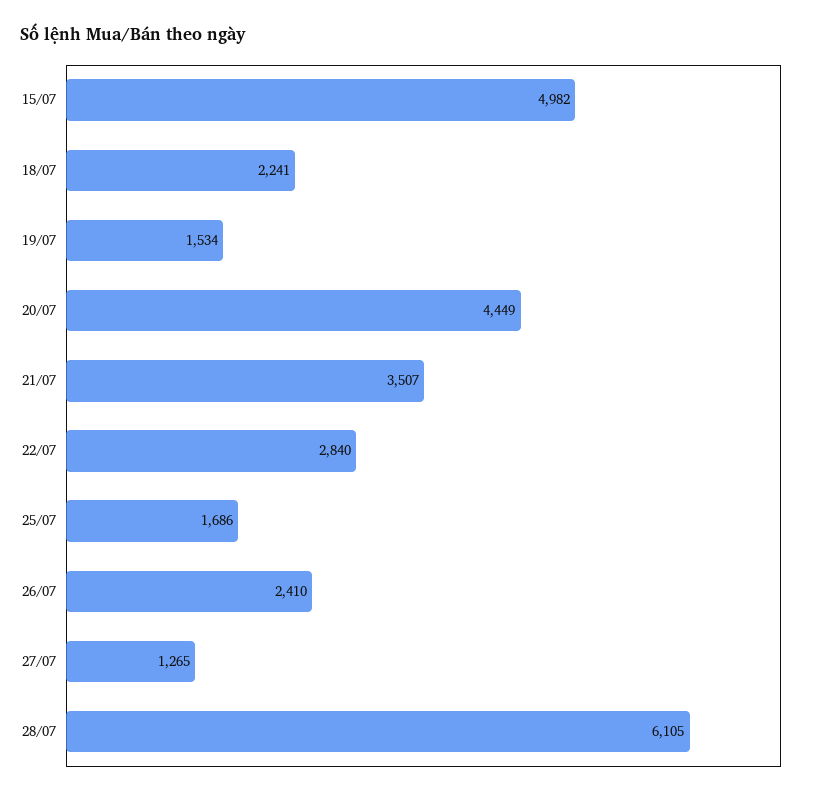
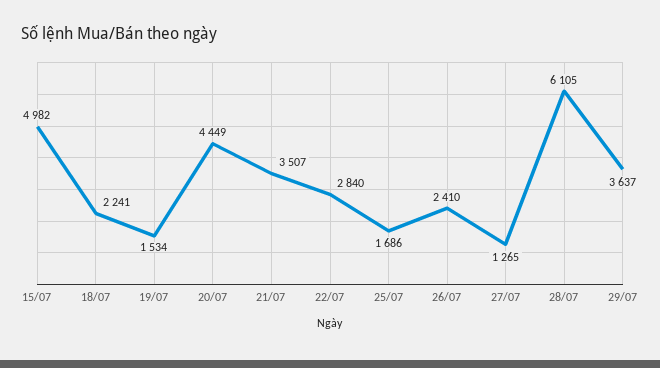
29/07: none -> 3637

